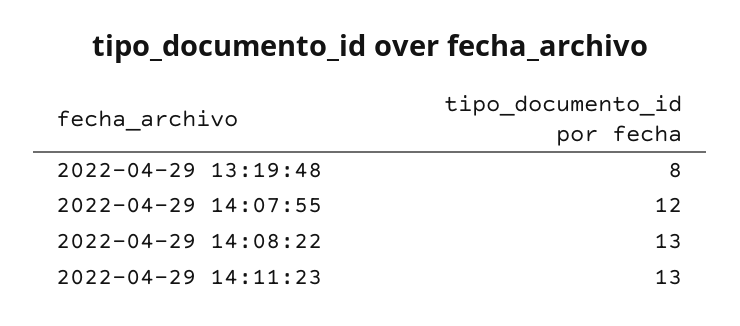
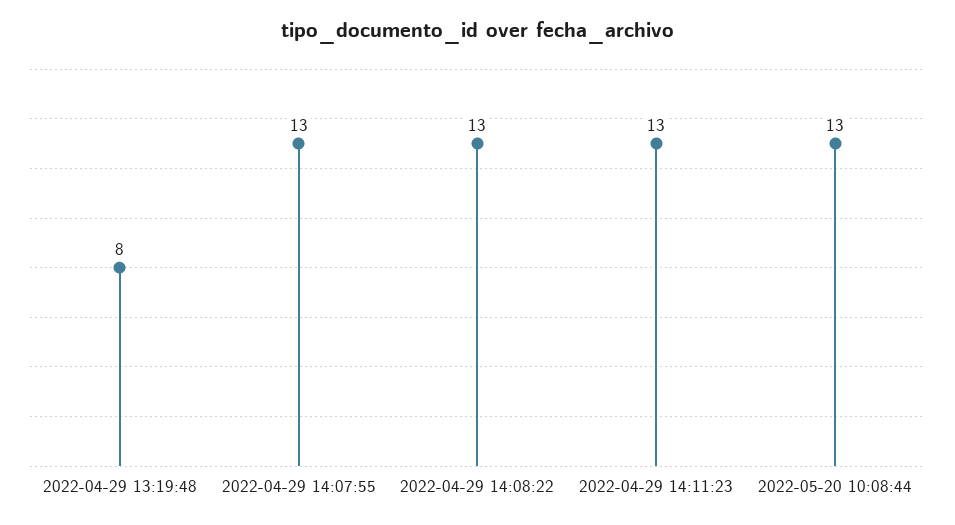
2022-04-29 14:07:55: 12 -> 13
2022-05-20 10:08:44: none -> 13

